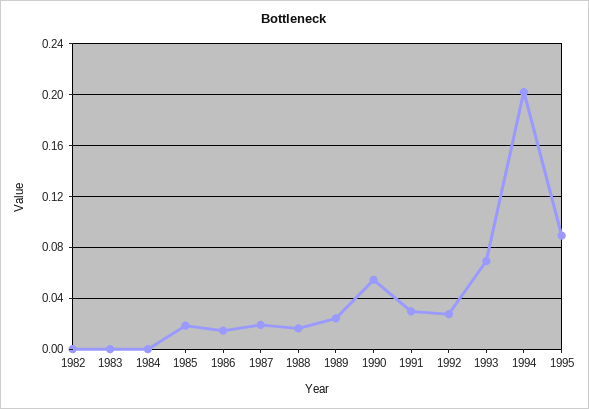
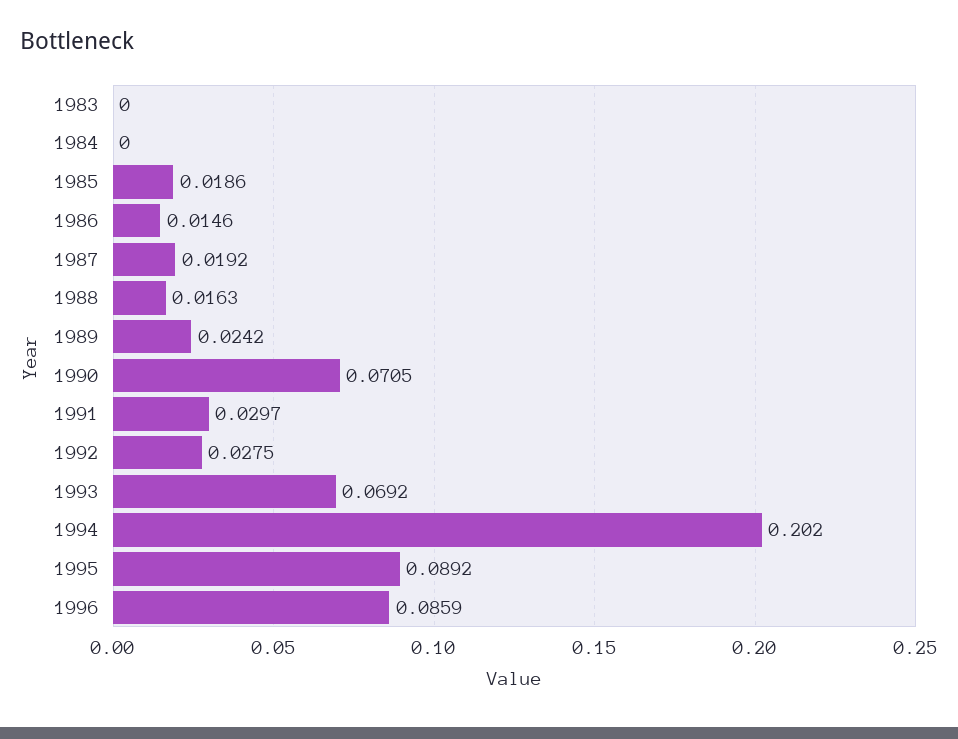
1982: 0 -> none
1990: 0.055 -> 0.0705
1996: none -> 0.0859

